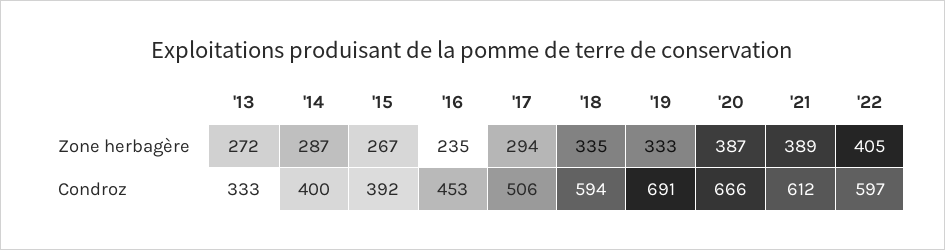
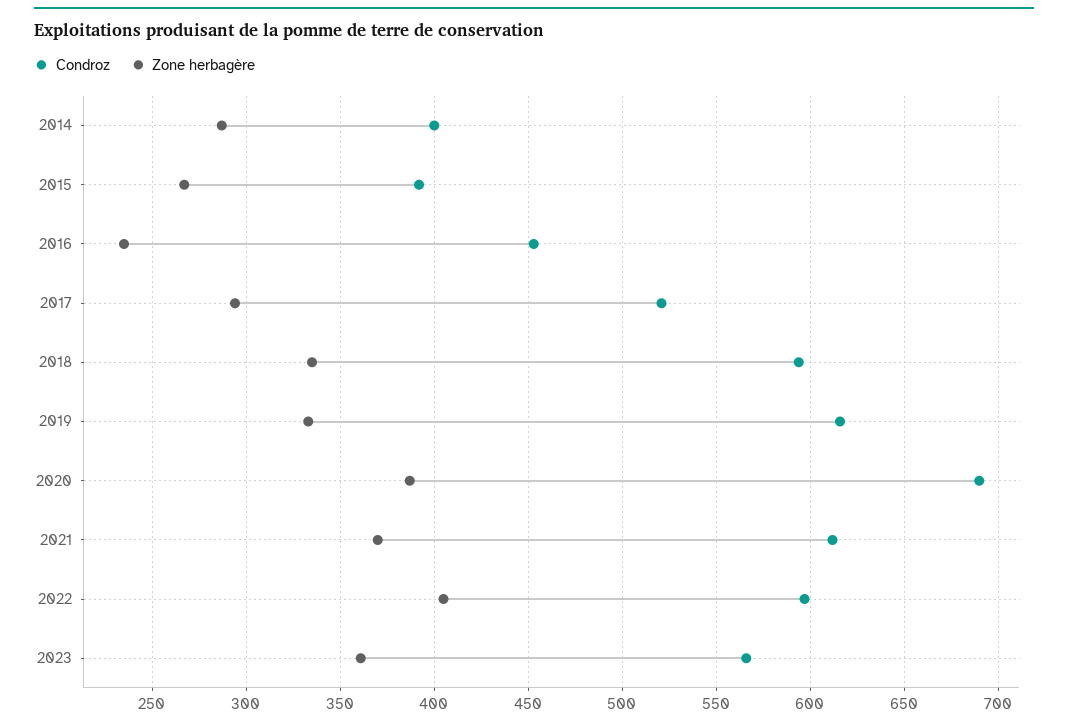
Zone herbagère, '13: 272 -> none
Zone herbagère, '21: 389 -> 370
Condroz, '13: 333 -> none
Condroz, '17: 506 -> 520
Condroz, '19: 691 -> 615
Condroz, '20: 666 -> 690
Condroz, 2023: none -> 565
Zone herbagère, 2023: none -> 360

